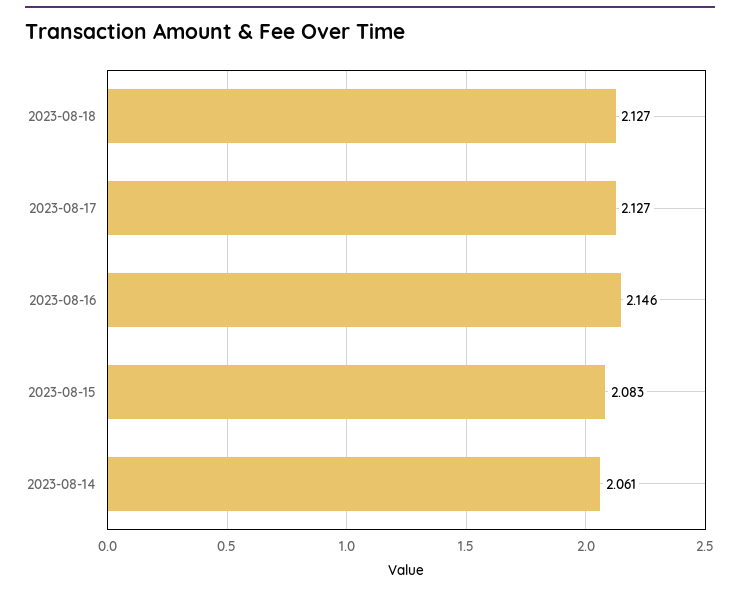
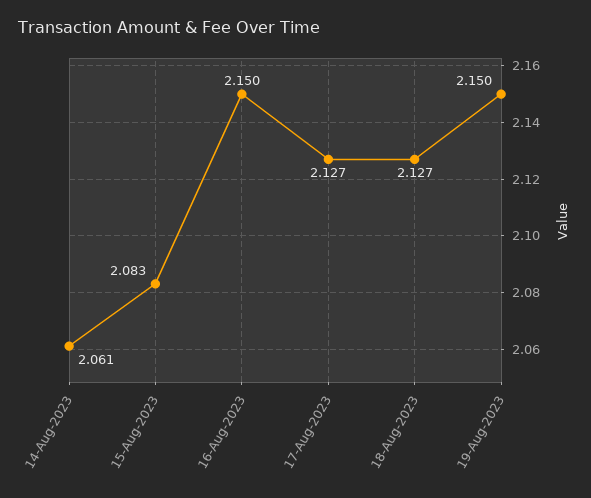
2023-08-16: 2.146 -> 2.15
19-Aug-2023: none -> 2.15

